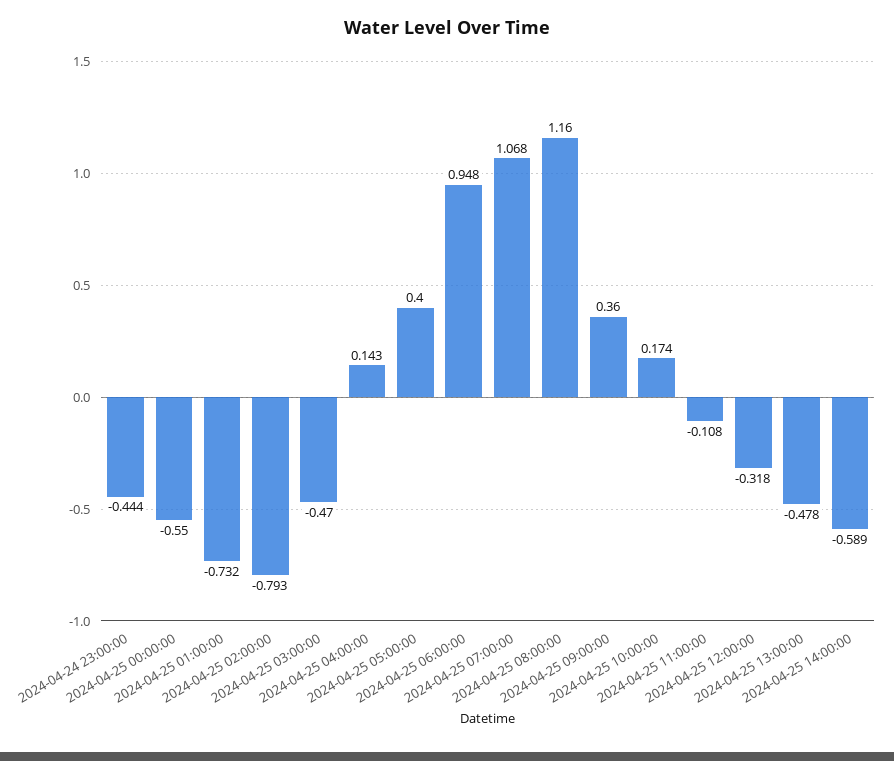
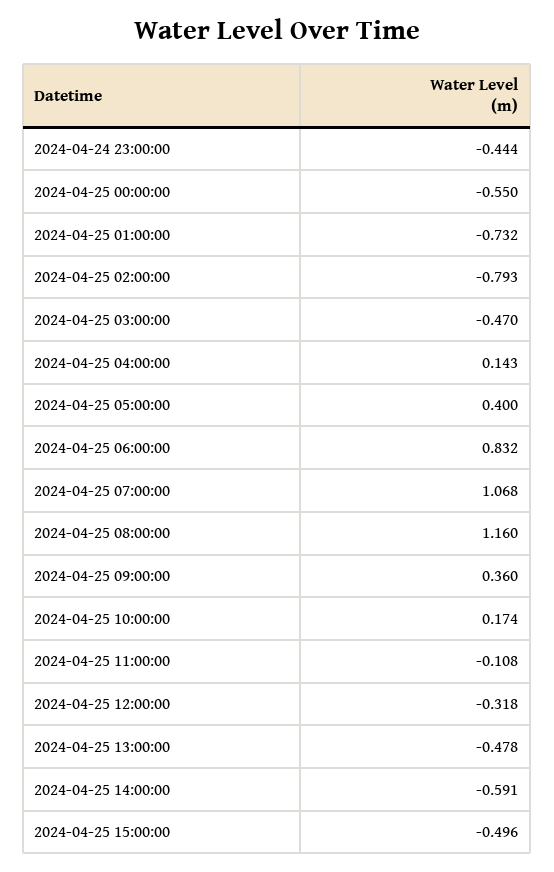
2024-04-25 06:00:00: 0.948 -> 0.832
2024-04-25 14:00:00: -0.589 -> -0.591
2024-04-25 15:00:00: none -> -0.496

